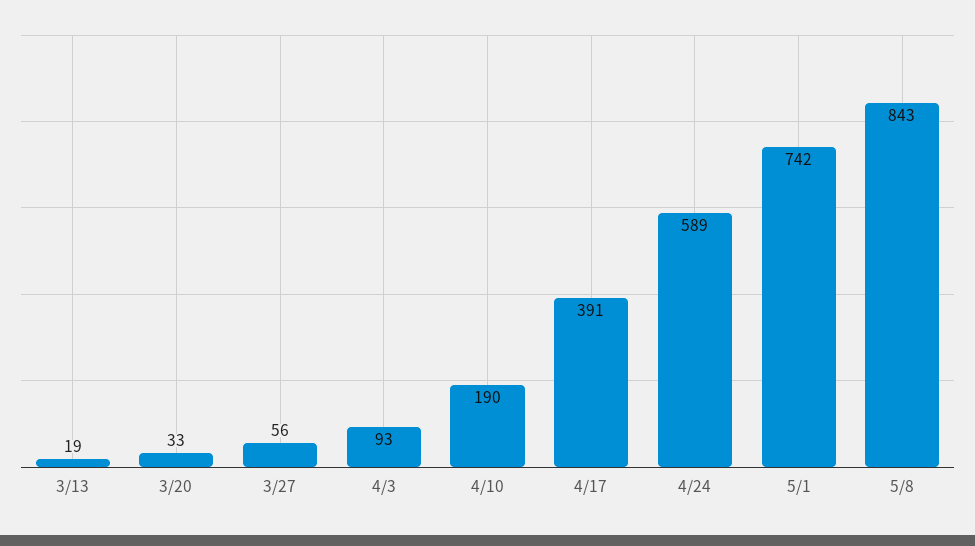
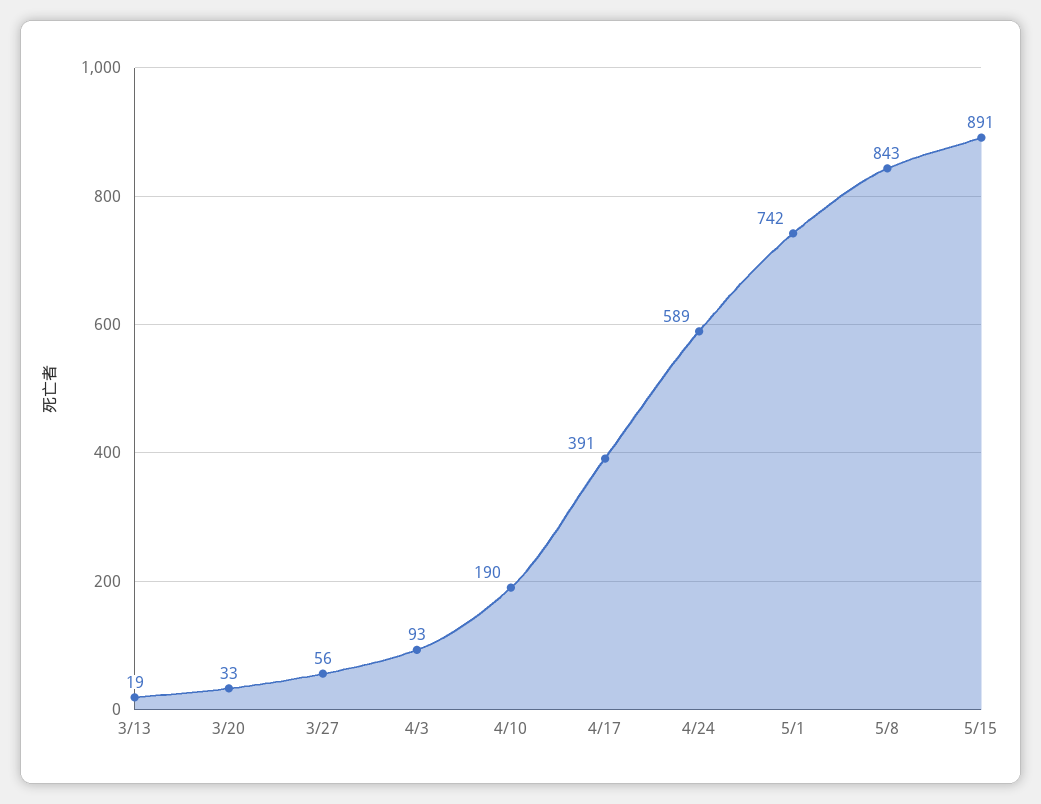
5/15: none -> 891

